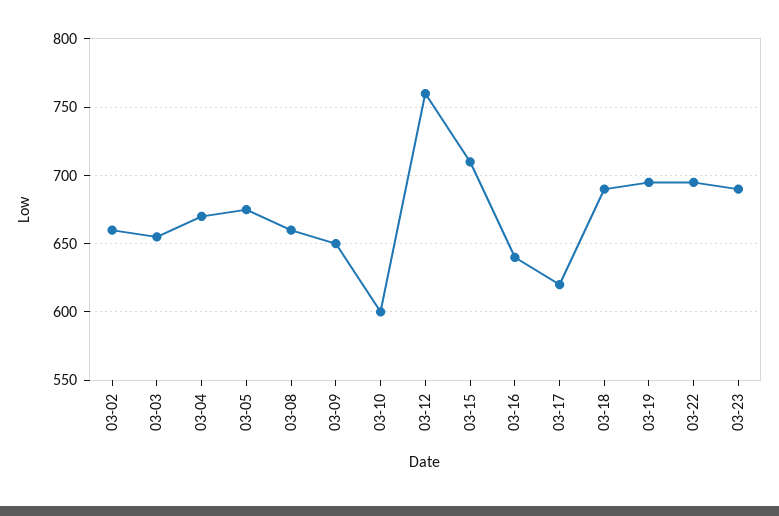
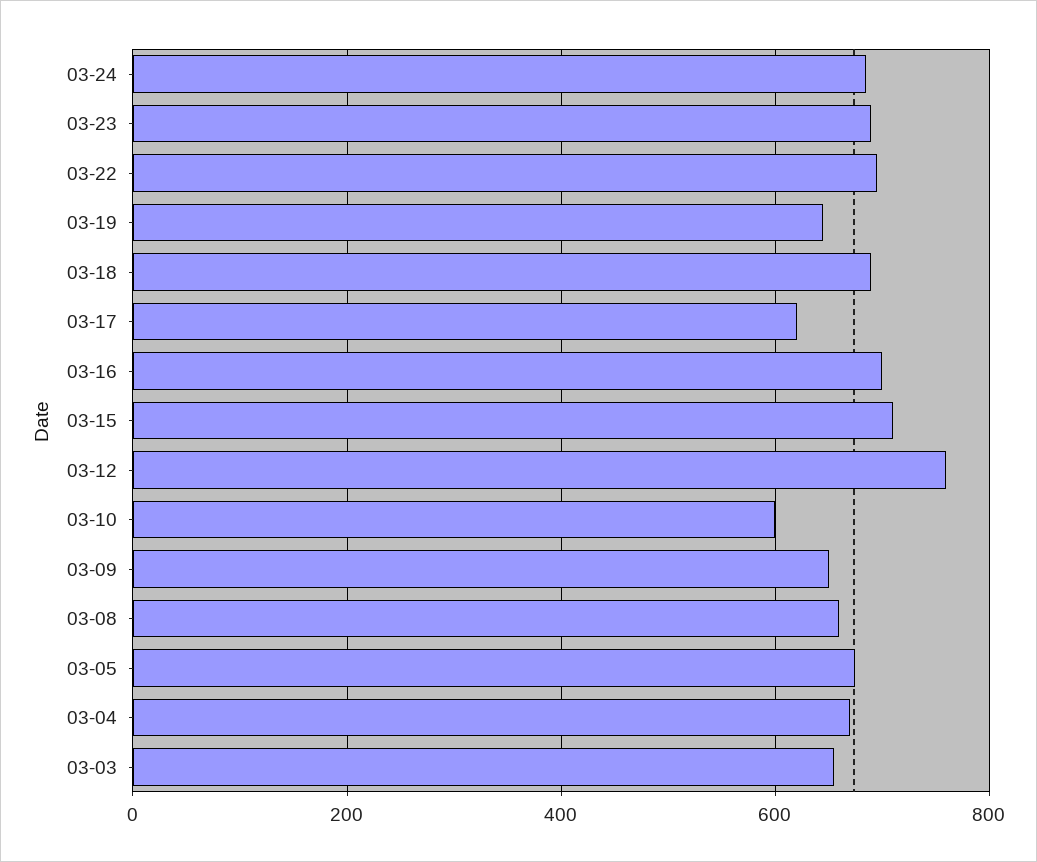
03-02: 660 -> none
03-16: 640 -> 700
03-19: 695 -> 640
03-24: none -> 680

